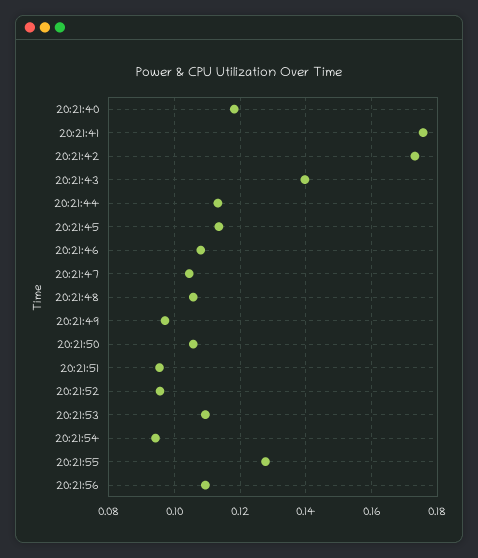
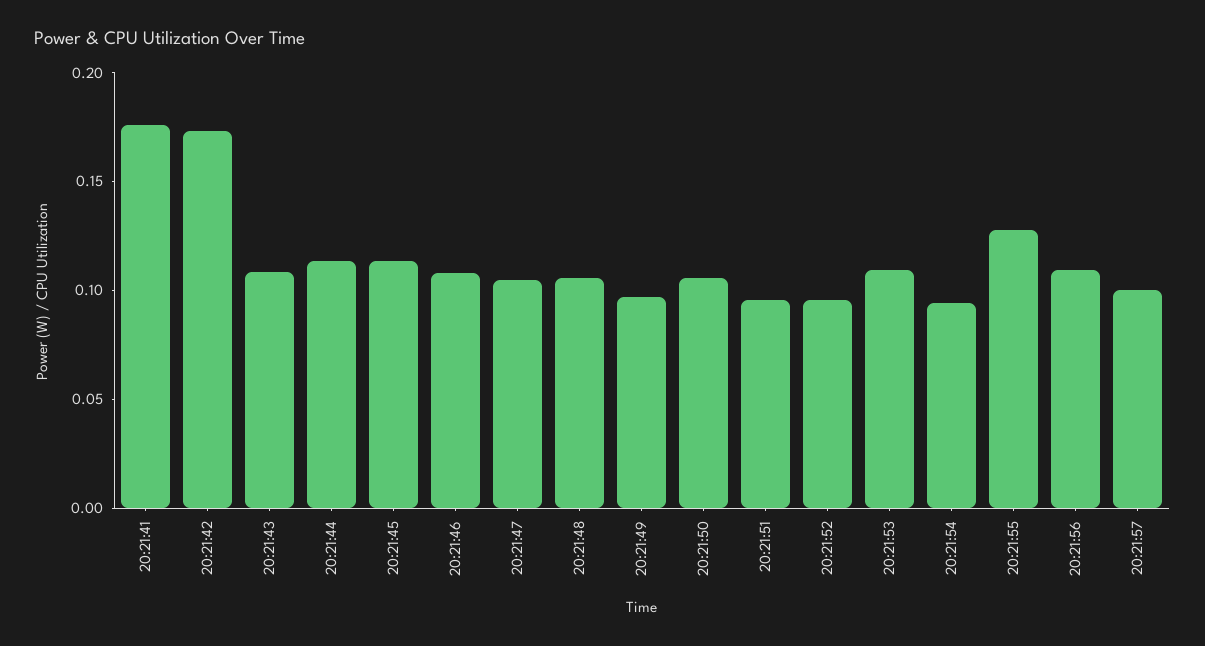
20:21:40: 0.118 -> none
20:21:43: 0.14 -> 0.11
20:21:57: none -> 0.1

